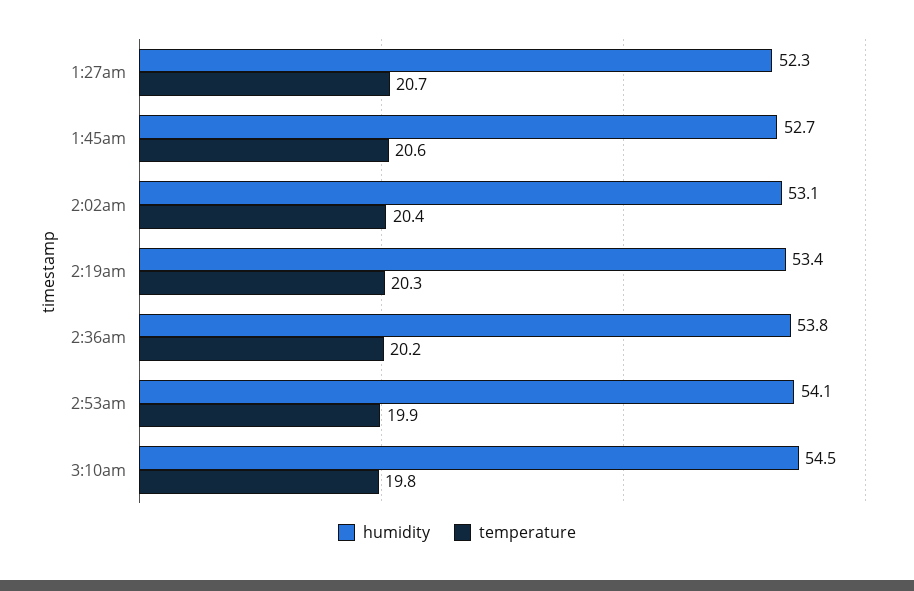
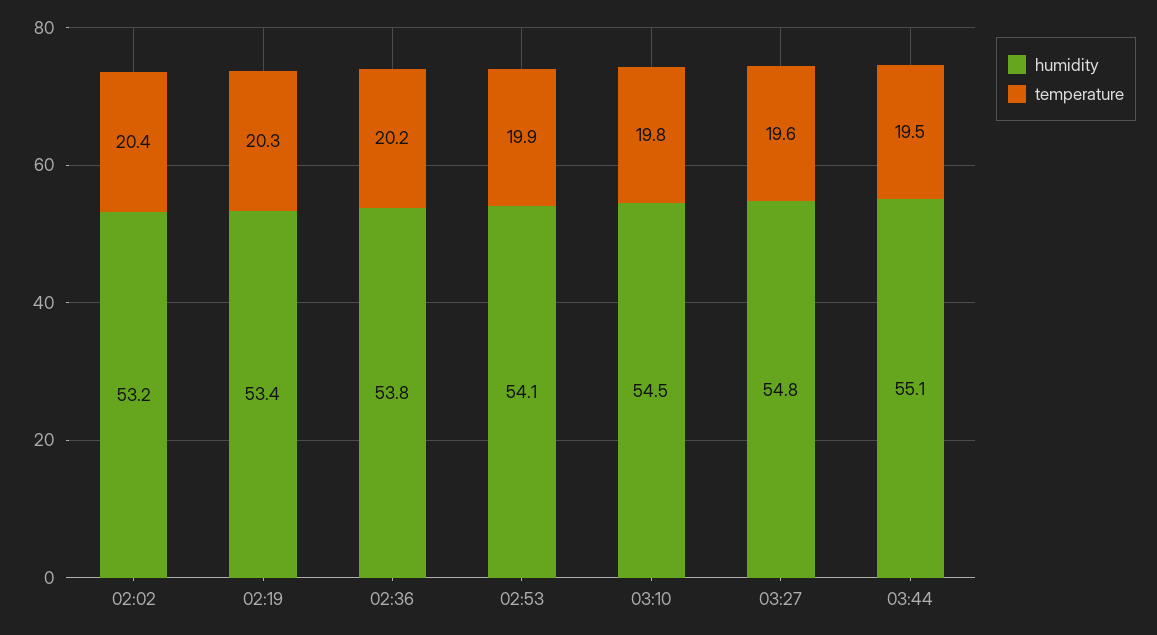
humidity, 1:27am: 52.3 -> none
temperature, 1:27am: 20.7 -> none
humidity, 1:45am: 52.7 -> none
temperature, 1:45am: 20.6 -> none
humidity, 2:02am: 53.1 -> 53.2
humidity, 03:27: none -> 54.8
temperature, 03:27: none -> 19.6
humidity, 03:44: none -> 55.1
temperature, 03:44: none -> 19.5

